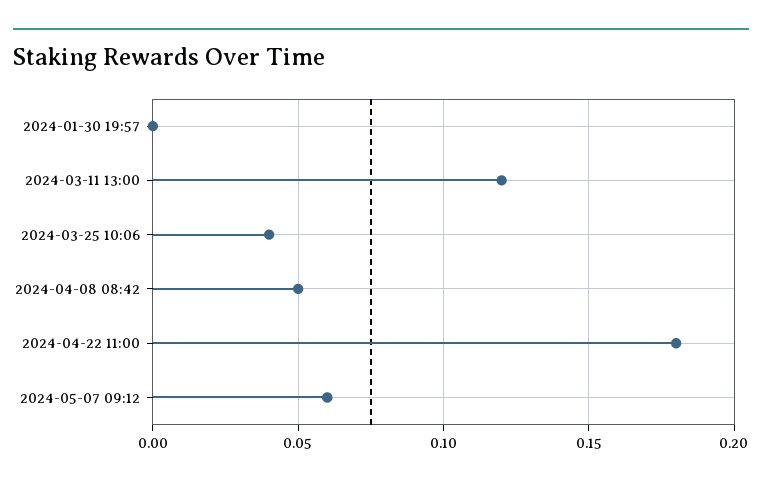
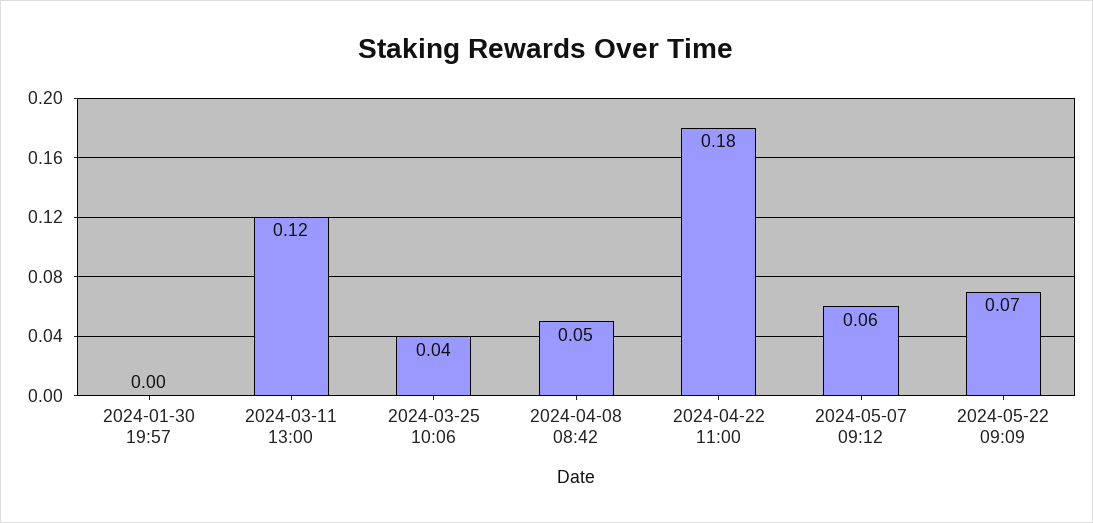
2024-05-22 09:09: none -> 0.07

